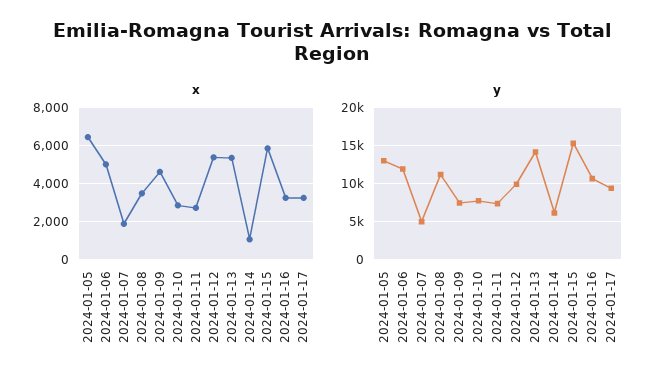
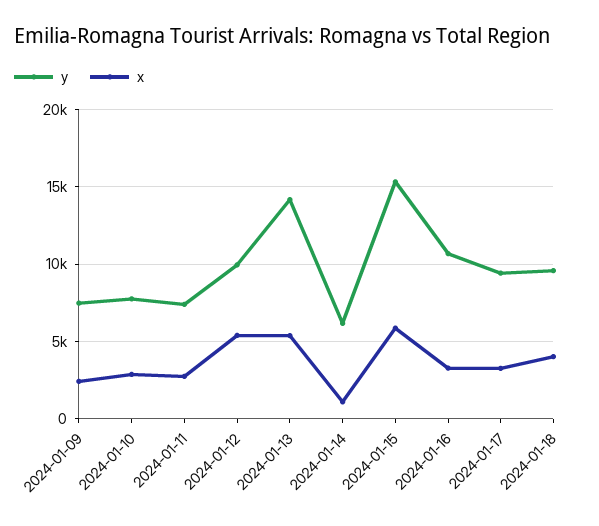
x, 2024-01-05: 6500 -> none
x, 2024-01-06: 5000 -> none
x, 2024-01-07: 2000 -> none
x, 2024-01-08: 3500 -> none
x, 2024-01-09: 4500 -> 2500
y, 2024-01-05: 13000 -> none
y, 2024-01-06: 12000 -> none
y, 2024-01-07: 5000 -> none
y, 2024-01-08: 11000 -> none
y, 2024-01-18: none -> 9500
x, 2024-01-18: none -> 4000

